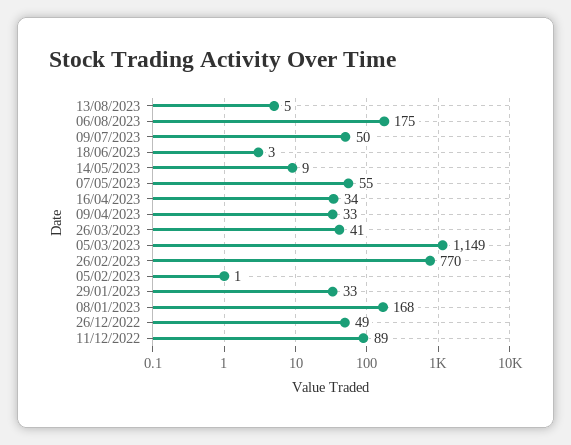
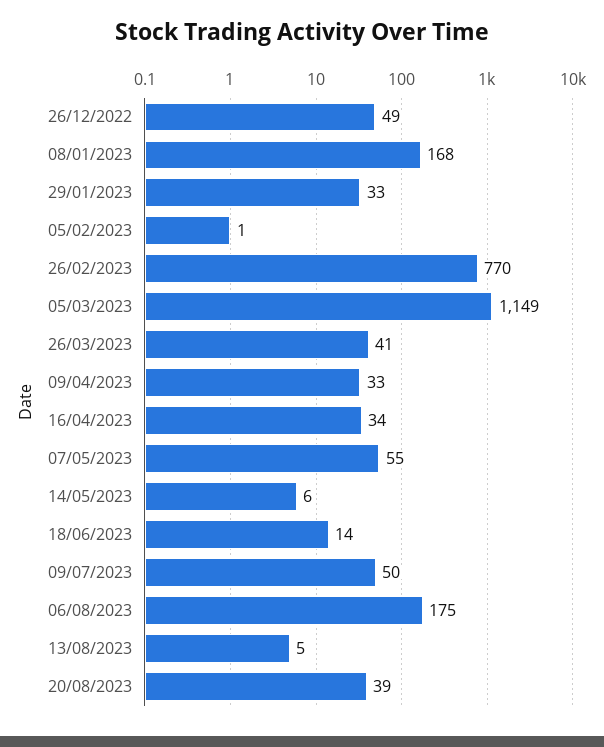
18/06/2023: 3 -> 14
14/05/2023: 9 -> 6
11/12/2022: 89 -> none
20/08/2023: none -> 39

